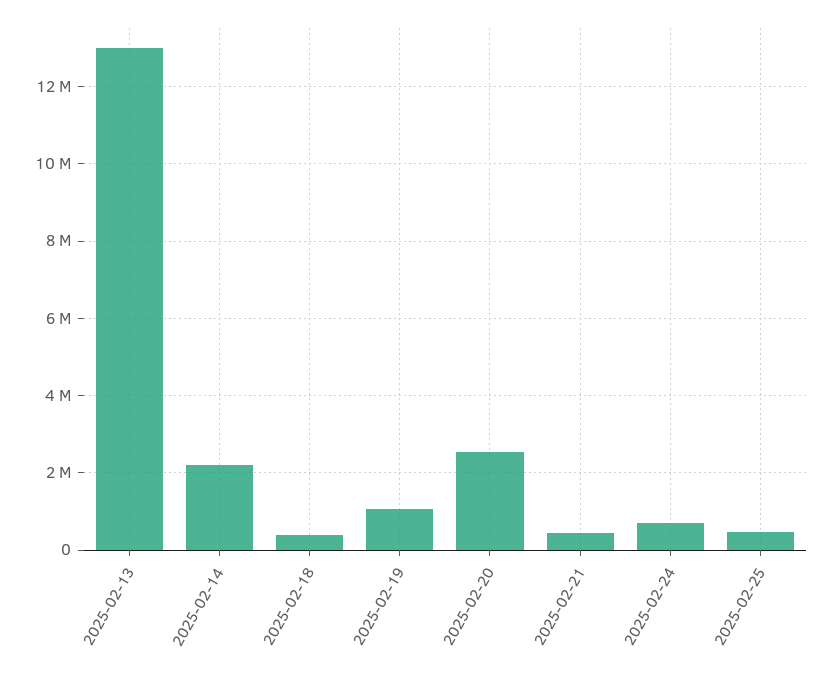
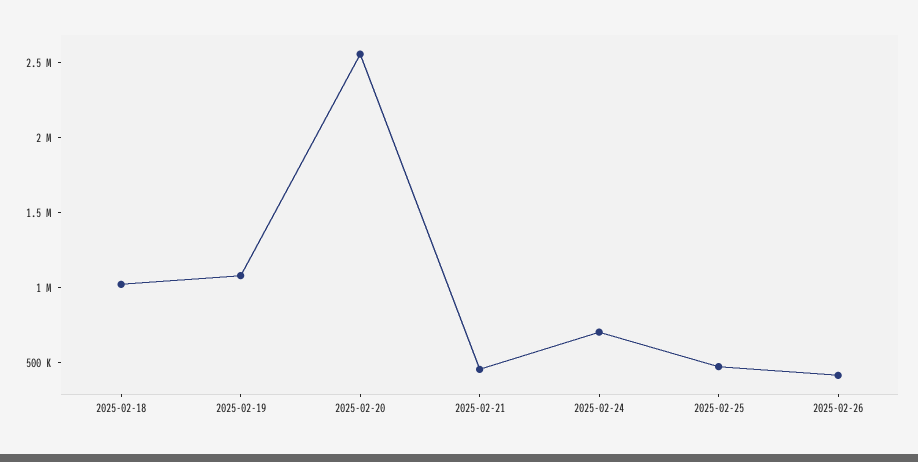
2025-02-13: 13000000 -> none
2025-02-14: 2200000 -> none
2025-02-18: 400000 -> 1000000
2025-02-26: none -> 400000

